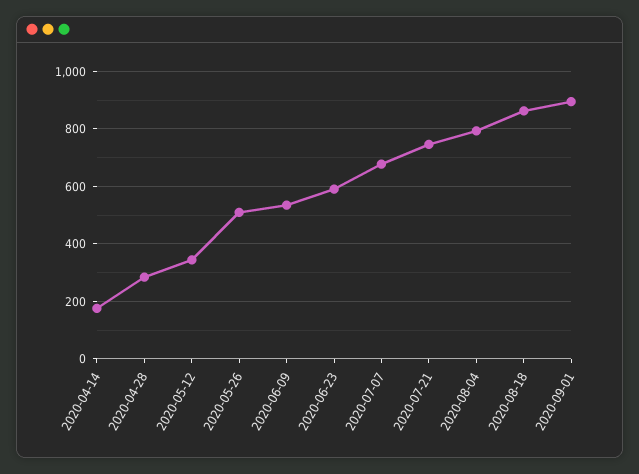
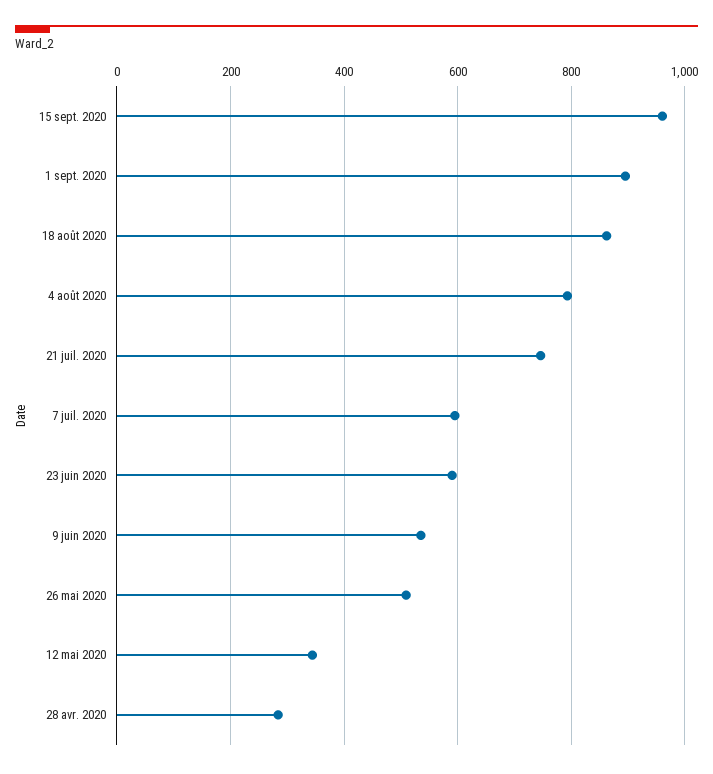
2020-04-14: 175 -> none
2020-07-07: 675 -> 600
15 sept. 2020: none -> 960

